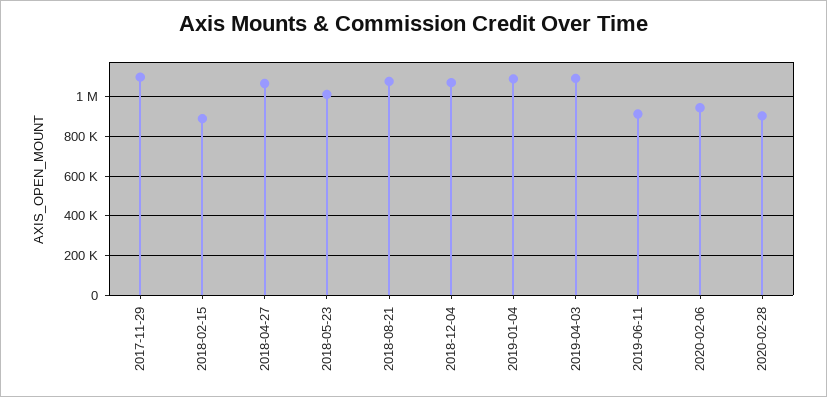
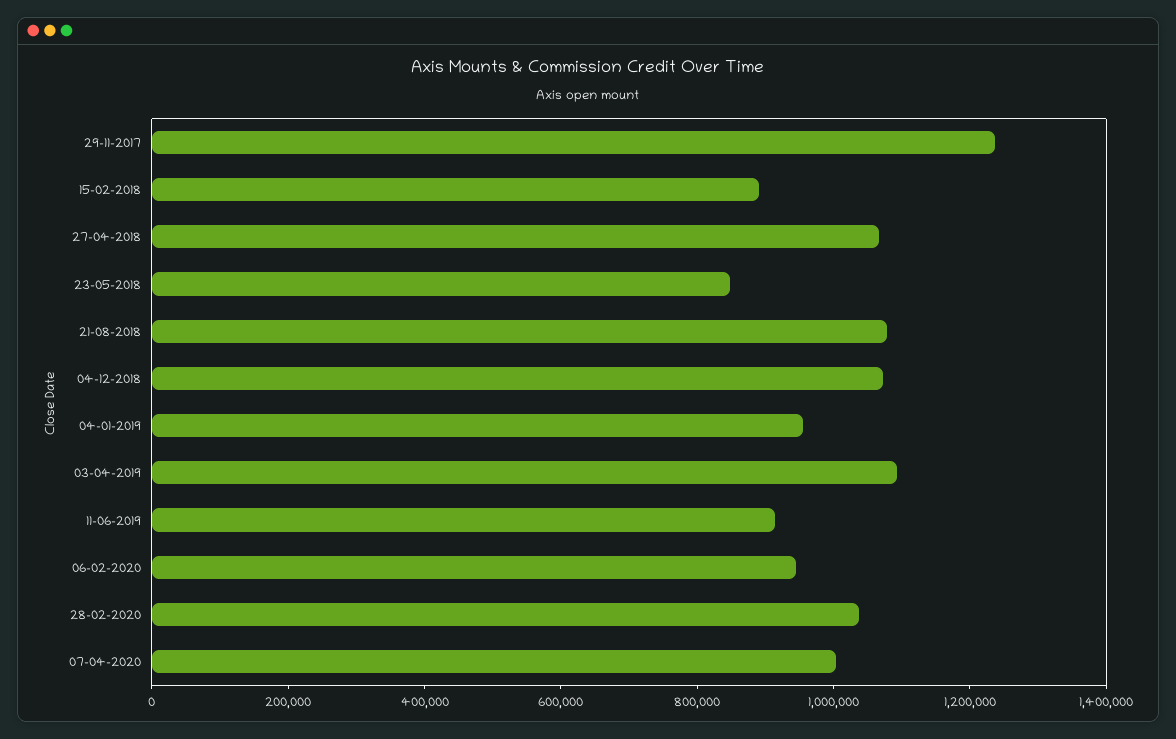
2017-11-29: 1100000 -> 1250000
2018-05-23: 1000000 -> 850000
2019-01-04: 1100000 -> 950000
2020-02-28: 900000 -> 1050000
07-04-2020: none -> 1000000

